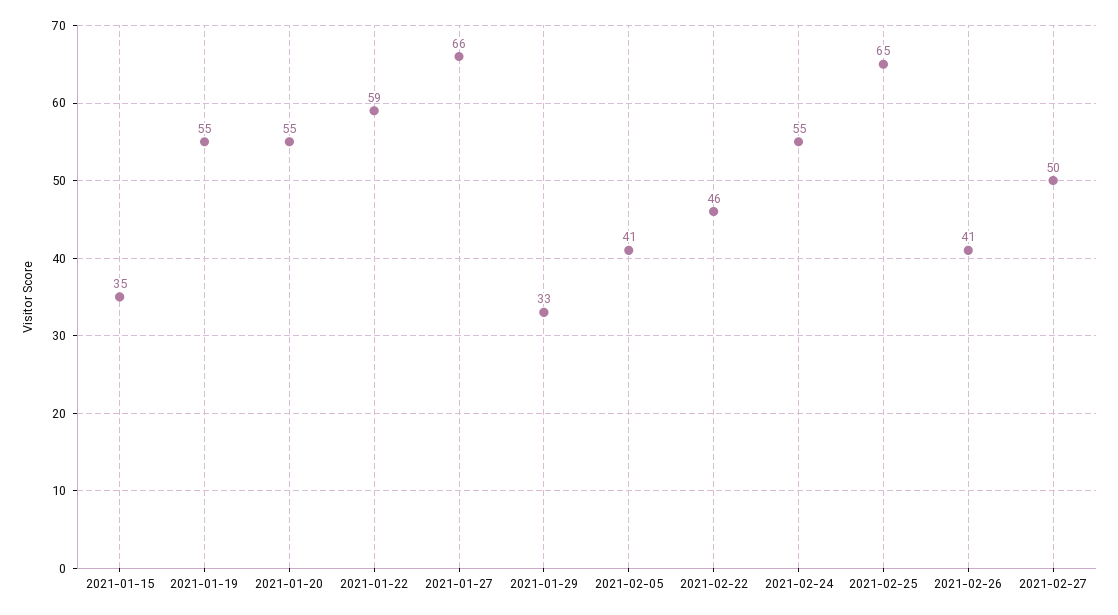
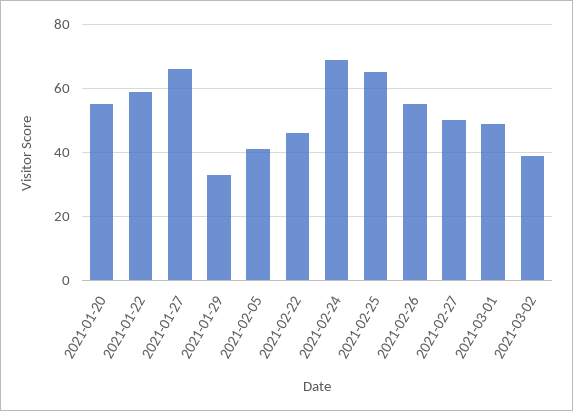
2021-01-15: 35 -> none
2021-01-19: 55 -> none
2021-02-24: 55 -> 70
2021-02-26: 41 -> 55
2021-03-01: none -> 50
2021-03-02: none -> 40

